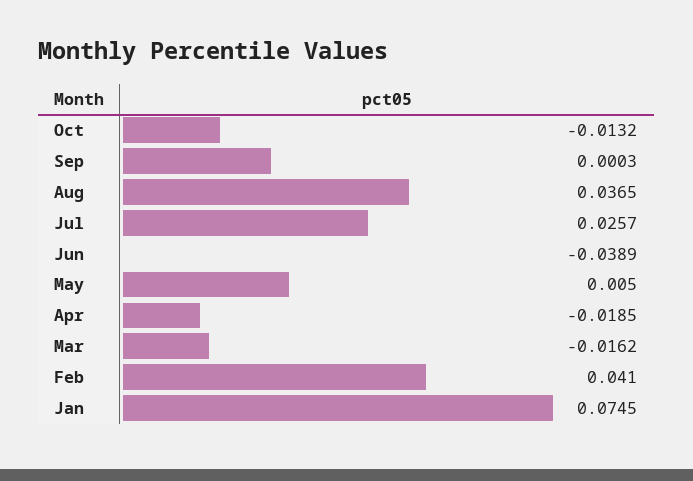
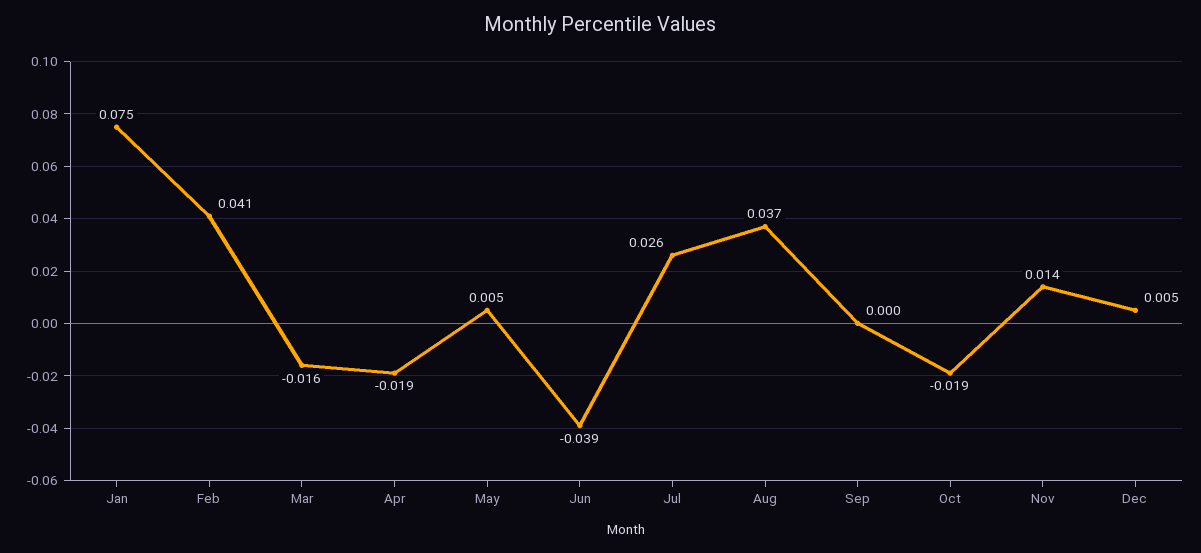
Oct: -0.0132 -> -0.019
Nov: none -> 0.014
Dec: none -> 0.005

